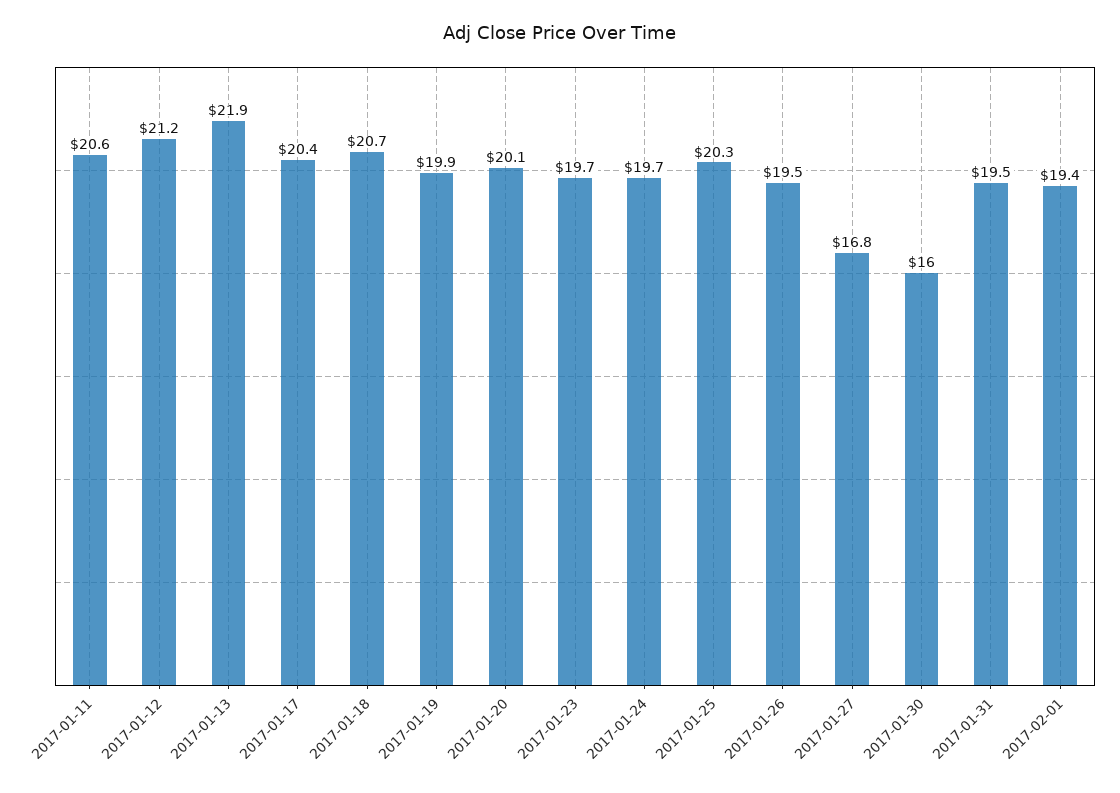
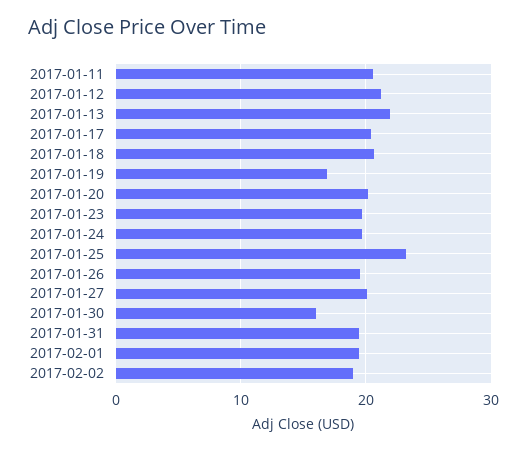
2017-01-19: 19.9 -> 17
2017-01-25: 20.3 -> 23
2017-01-27: 16.8 -> 20
2017-02-02: none -> 19

